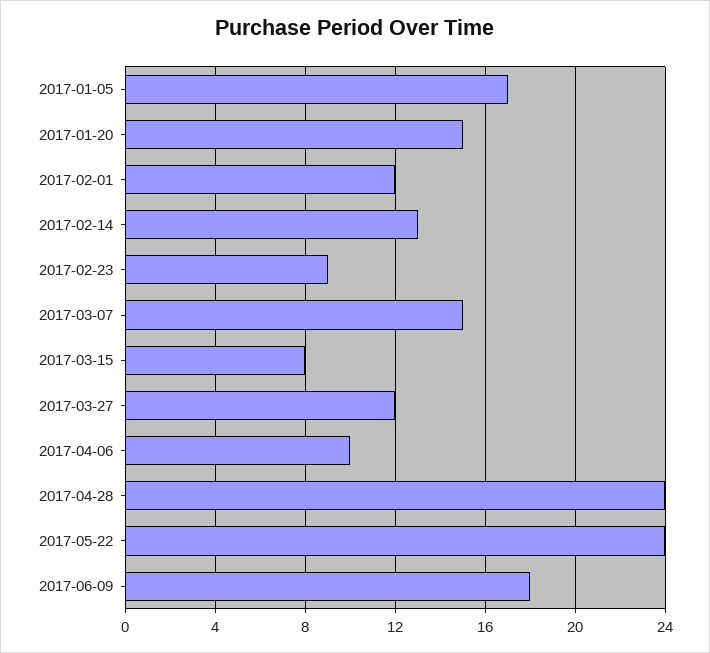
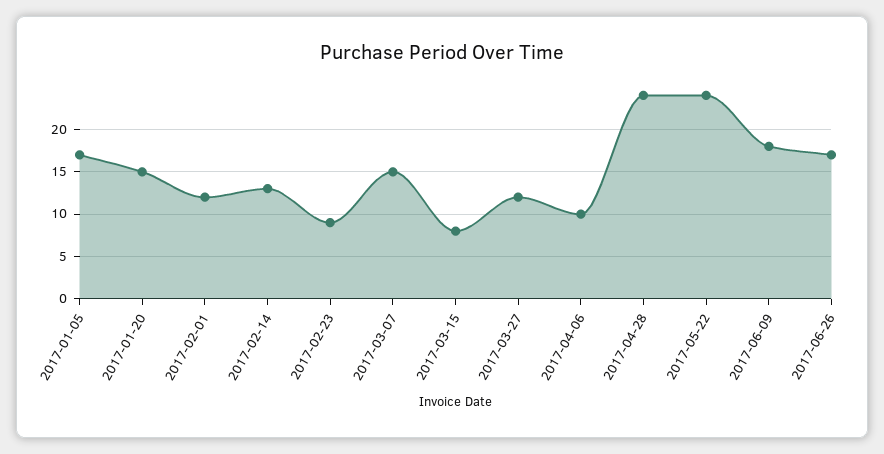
2017-06-26: none -> 17

